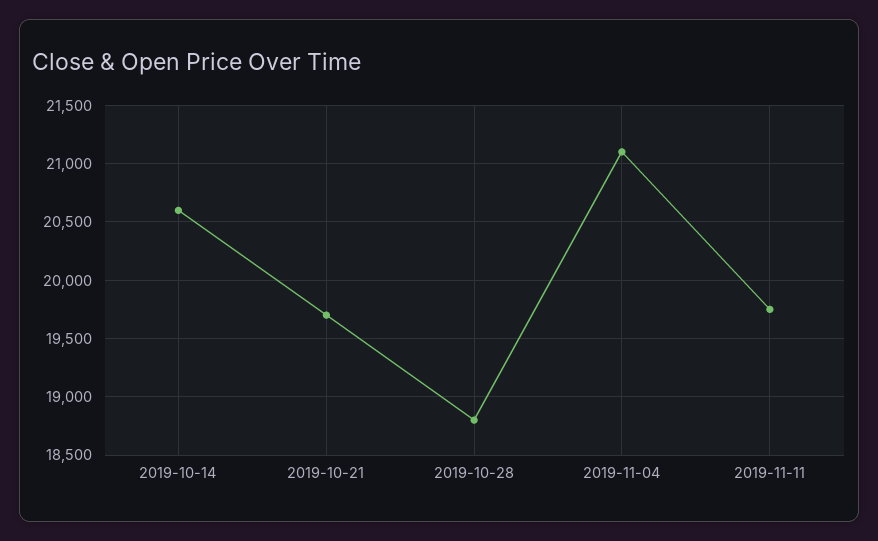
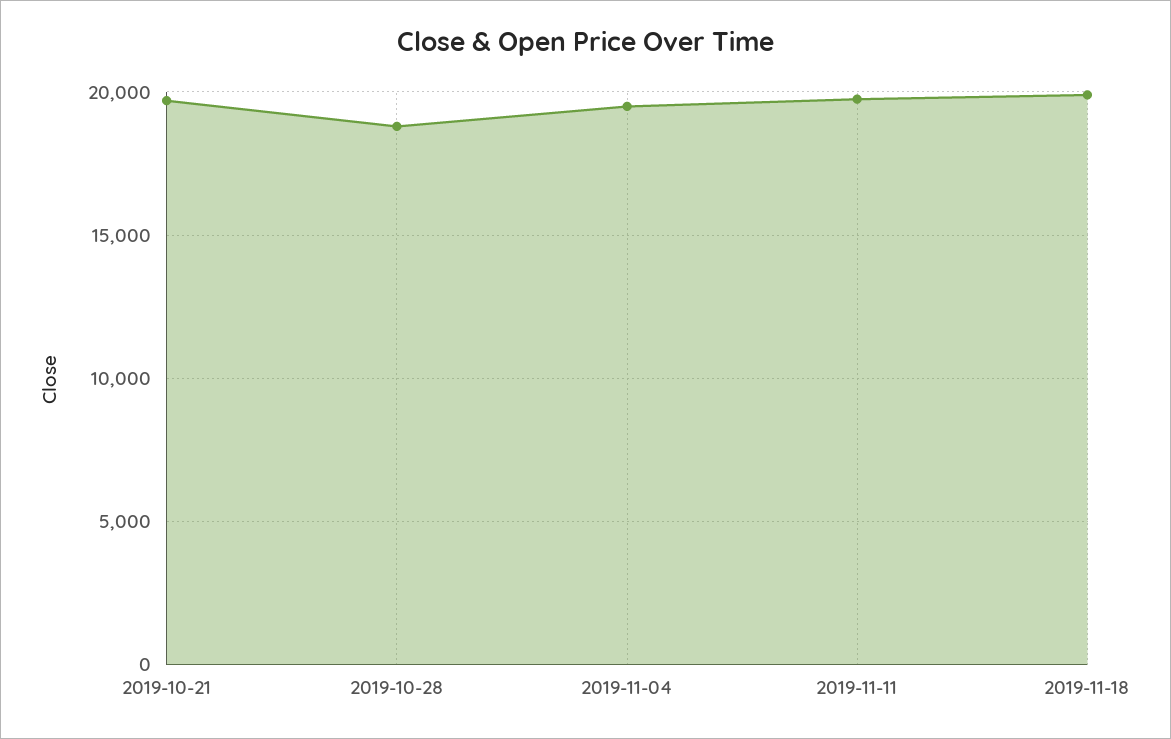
2019-10-14: 20600 -> none
2019-11-04: 21100 -> 19500
2019-11-18: none -> 20000

